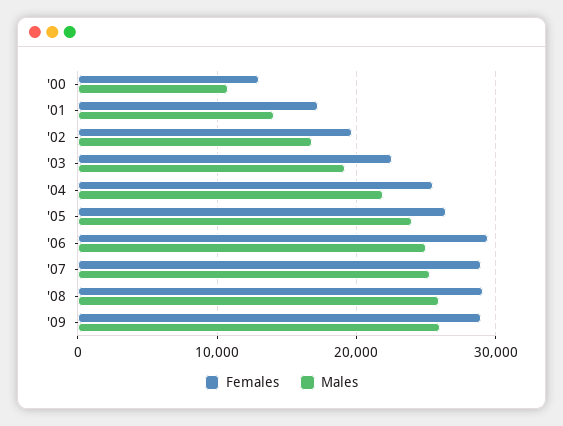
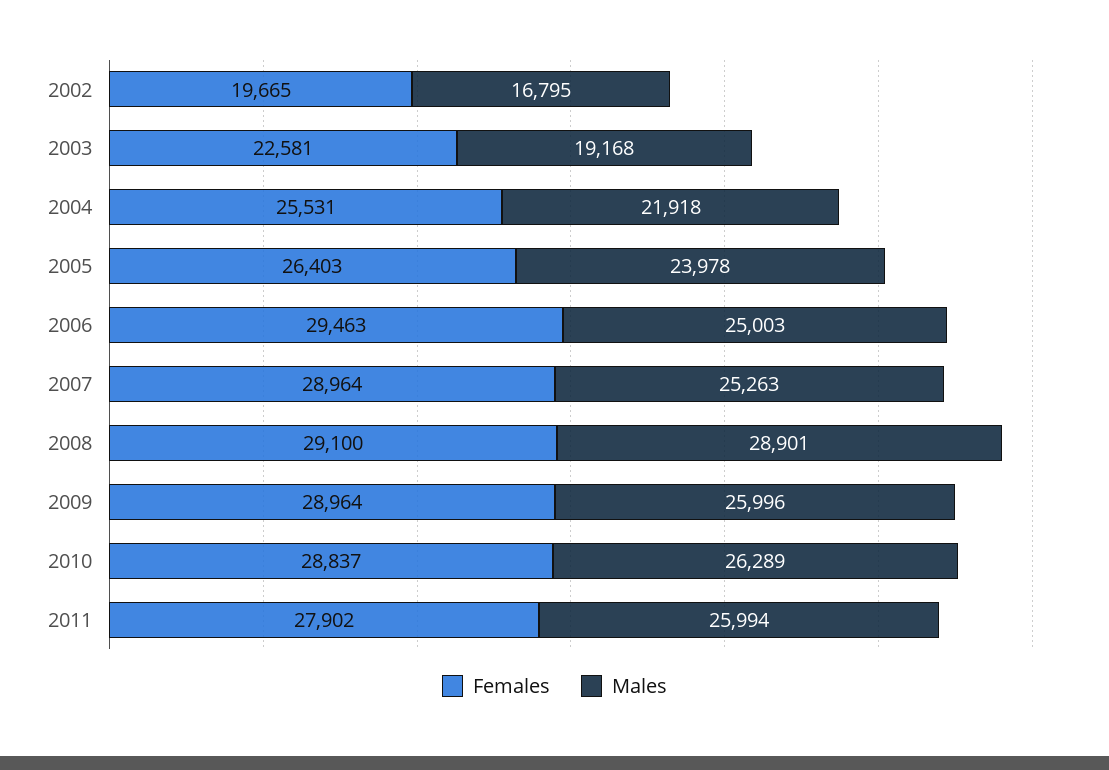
Females, '00: 13000 -> none
Males, '00: 11000 -> none
Females, '01: 17000 -> none
Males, '01: 14000 -> none
Males, '08: 26000 -> 28901
Females, 2010: none -> 28837
Males, 2010: none -> 26289
Females, 2011: none -> 27902
Males, 2011: none -> 25994

